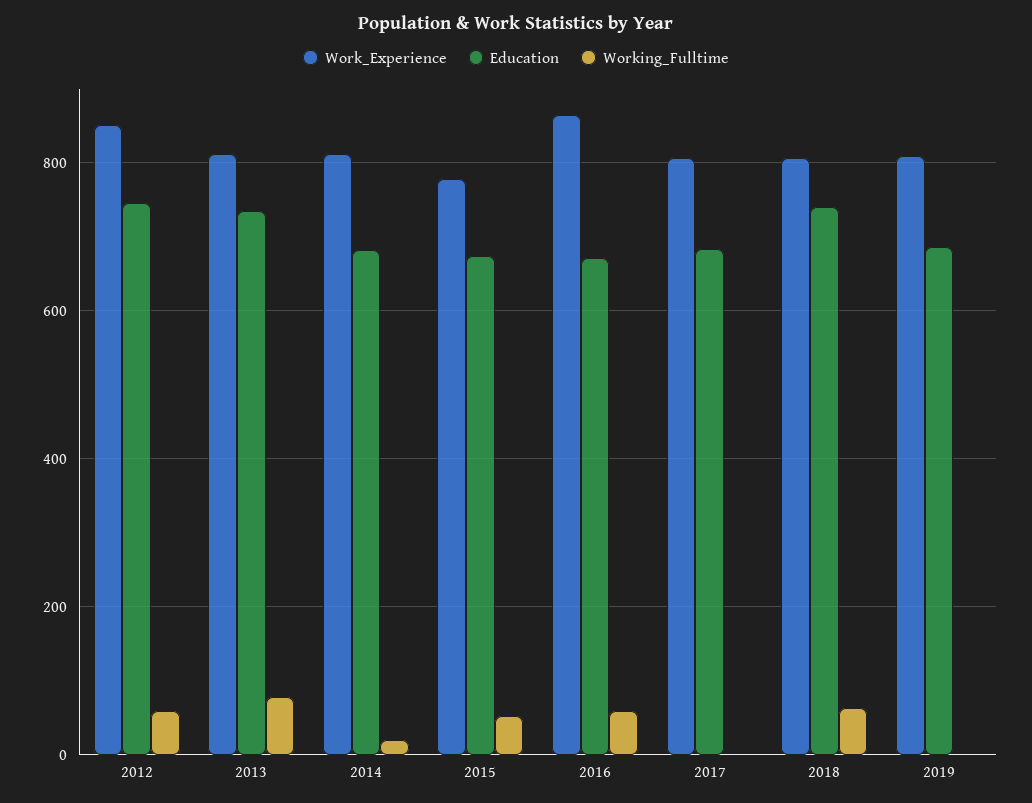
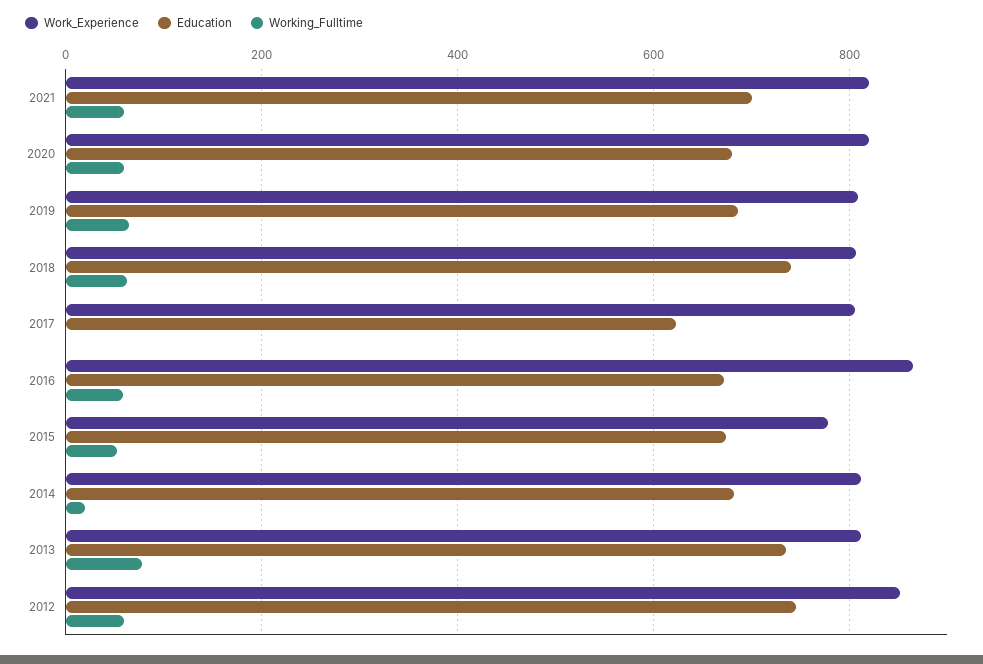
Education, 2017: 680 -> 620
Working_Fulltime, 2019: 0 -> 60
Work_Experience, 2021: none -> 820
Education, 2021: none -> 700
Working_Fulltime, 2021: none -> 60
Work_Experience, 2020: none -> 820
Education, 2020: none -> 680
Working_Fulltime, 2020: none -> 60

